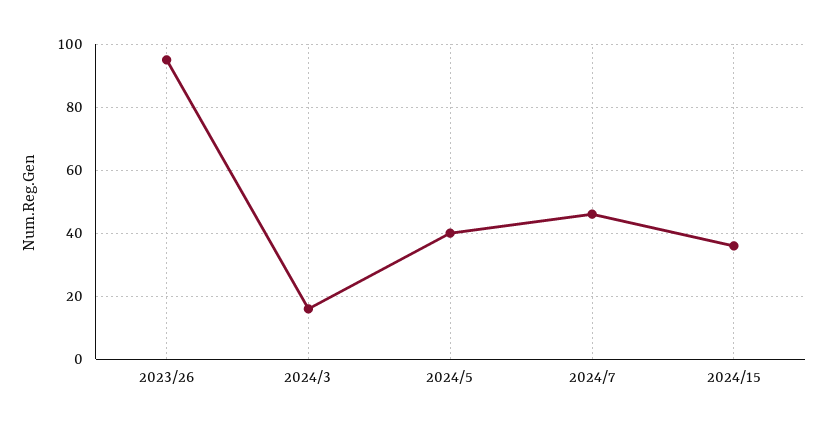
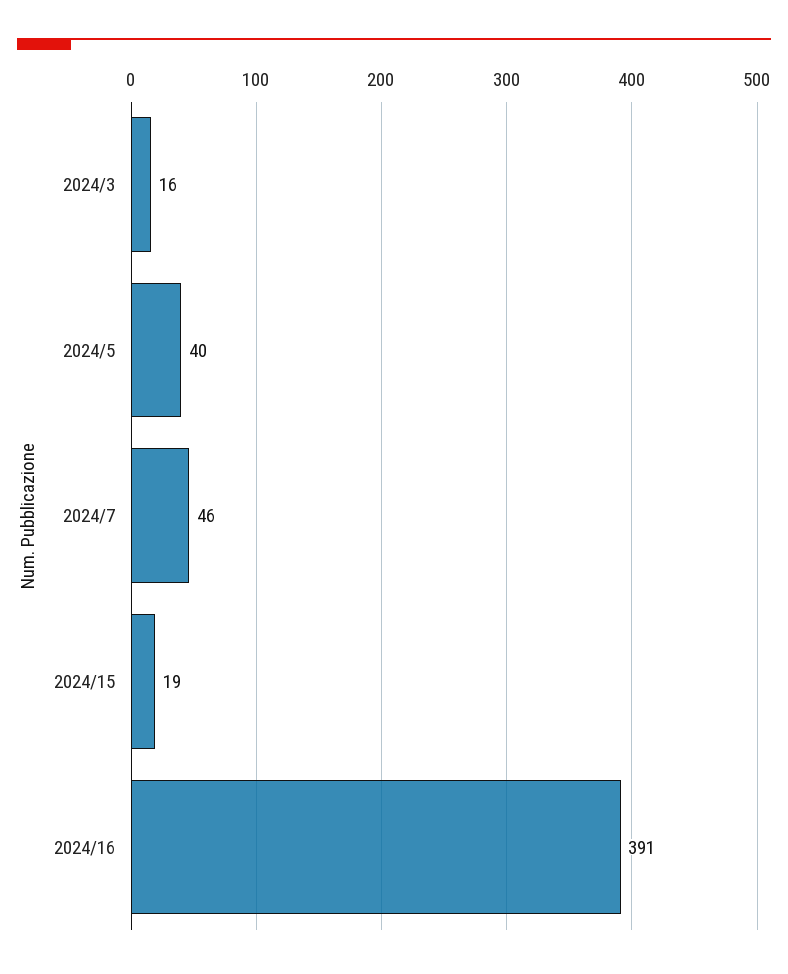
2023/26: 95 -> none
2024/15: 35 -> 19
2024/16: none -> 391

